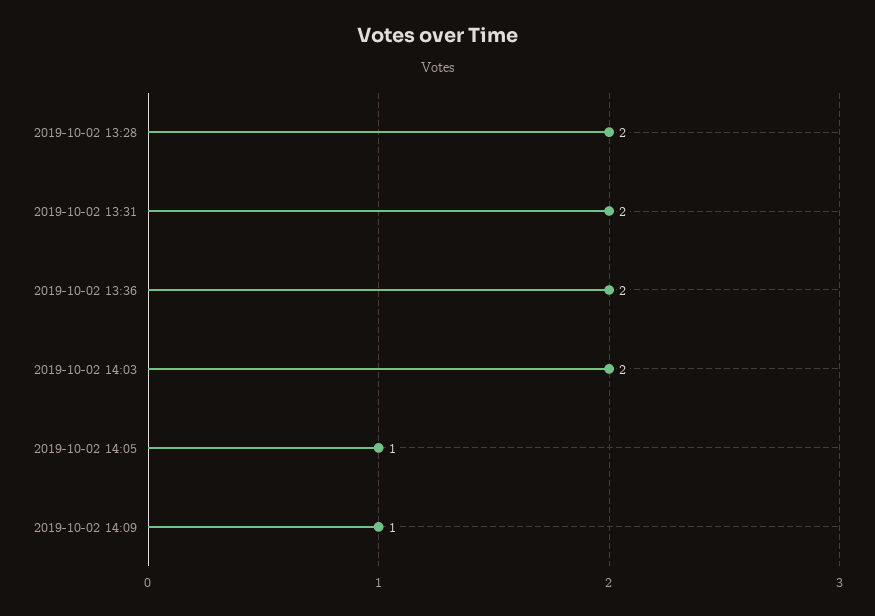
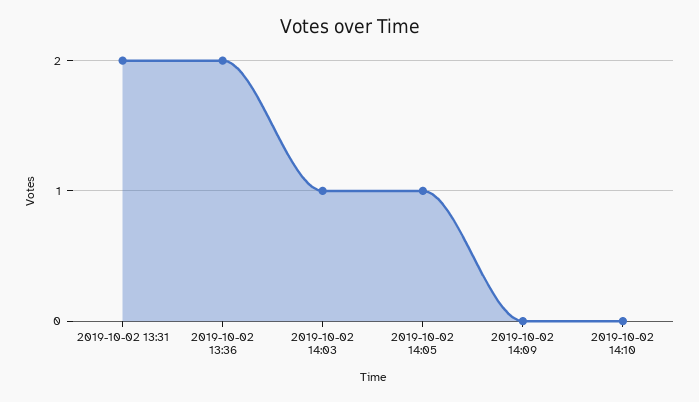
2019-10-02 13:28: 2 -> none
2019-10-02 14:03: 2 -> 1
2019-10-02 14:09: 1 -> 0
2019-10-02 14:10: none -> 0

